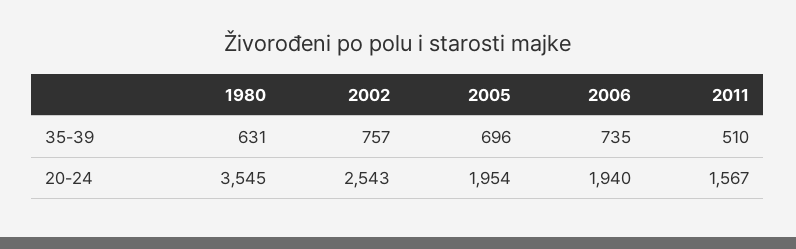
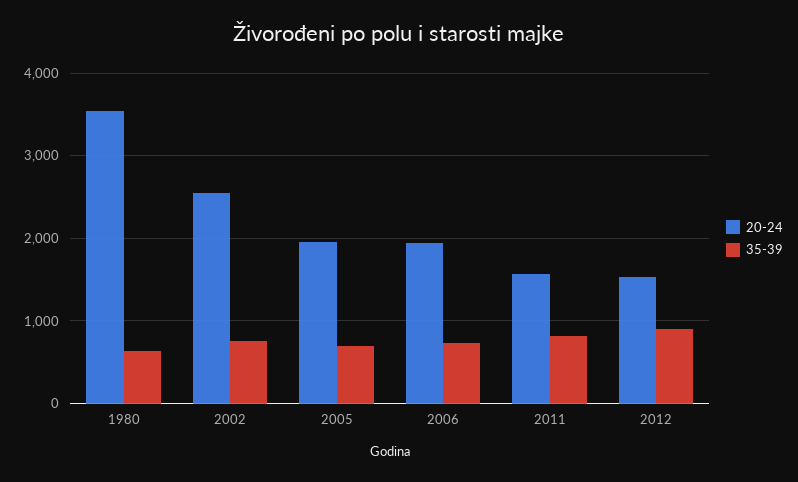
35-39, 2011: 510 -> 800
20-24, 2012: none -> 1500
35-39, 2012: none -> 900

